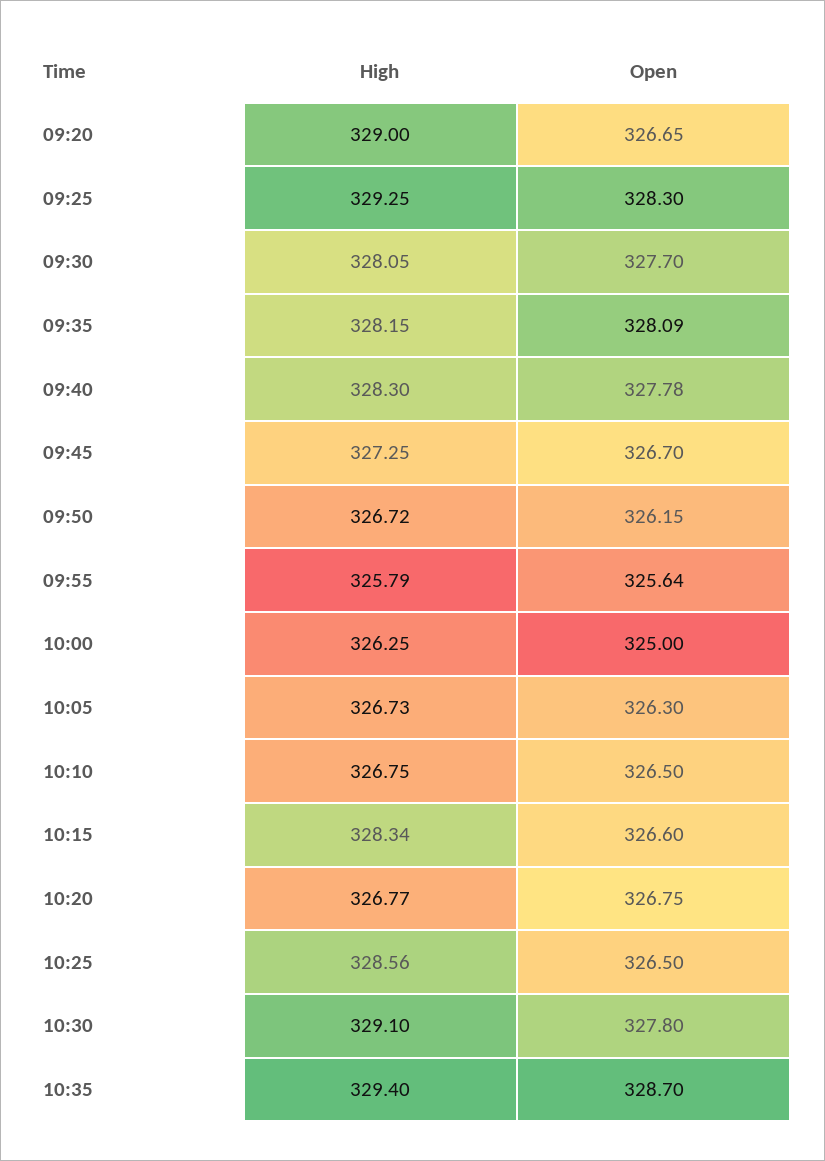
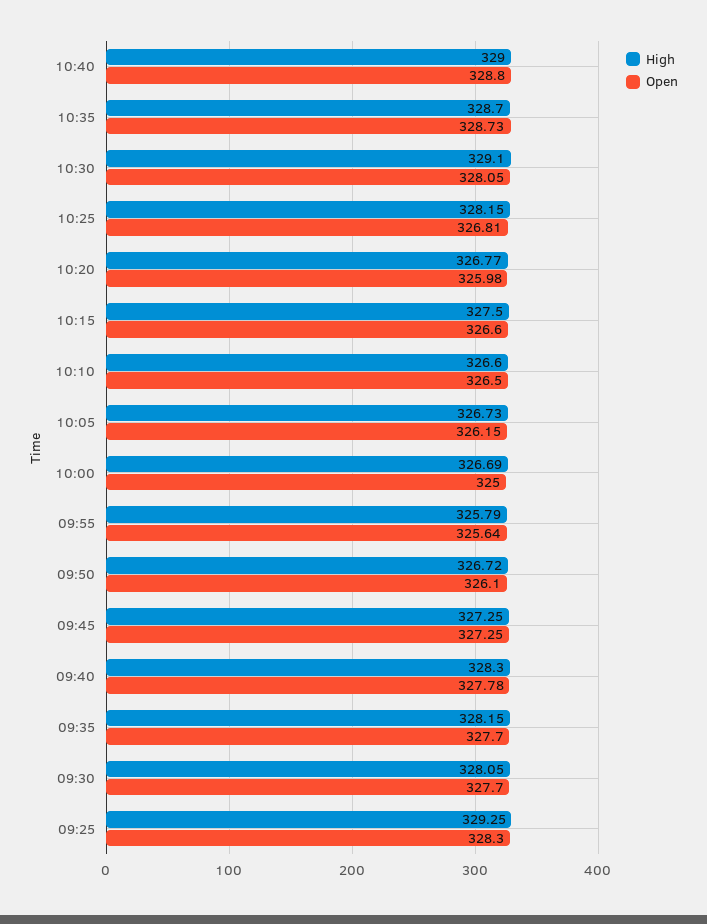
High, 09:20: 329 -> none
Open, 09:20: 326.65 -> none
Open, 09:35: 328.09 -> 327.7
Open, 09:45: 326.7 -> 327.25
Open, 09:50: 326.15 -> 326.1
High, 10:00: 326.25 -> 326.69
Open, 10:05: 326.3 -> 326.15
High, 10:10: 326.75 -> 326.6
High, 10:15: 328.34 -> 327.5
Open, 10:20: 326.75 -> 325.98
High, 10:25: 328.56 -> 328.15
Open, 10:25: 326.5 -> 326.81
Open, 10:30: 327.8 -> 328.05
High, 10:35: 329.4 -> 328.7
Open, 10:35: 328.7 -> 328.73
High, 10:40: none -> 329
Open, 10:40: none -> 328.8

